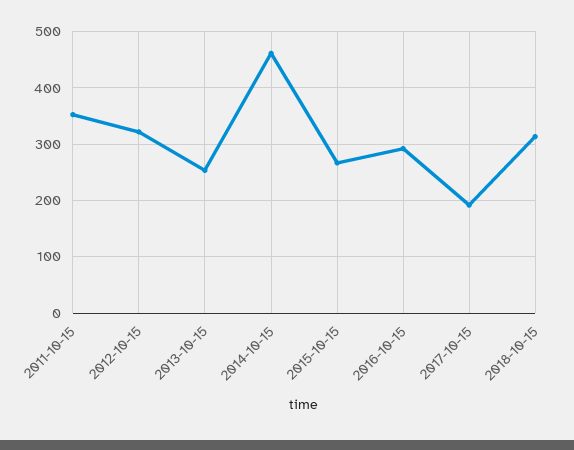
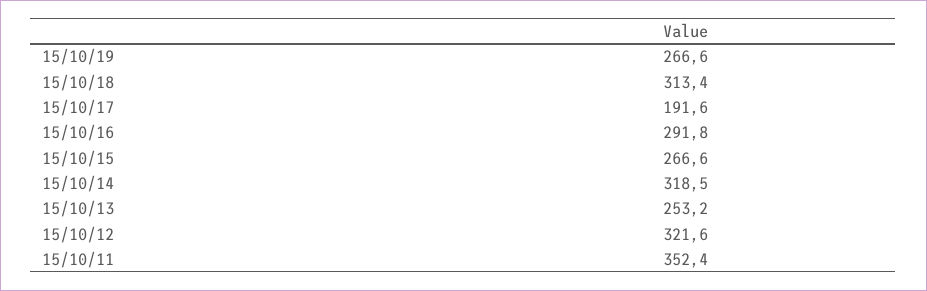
2014-10-15: 460 -> 318.5
15/10/19: none -> 266.6

